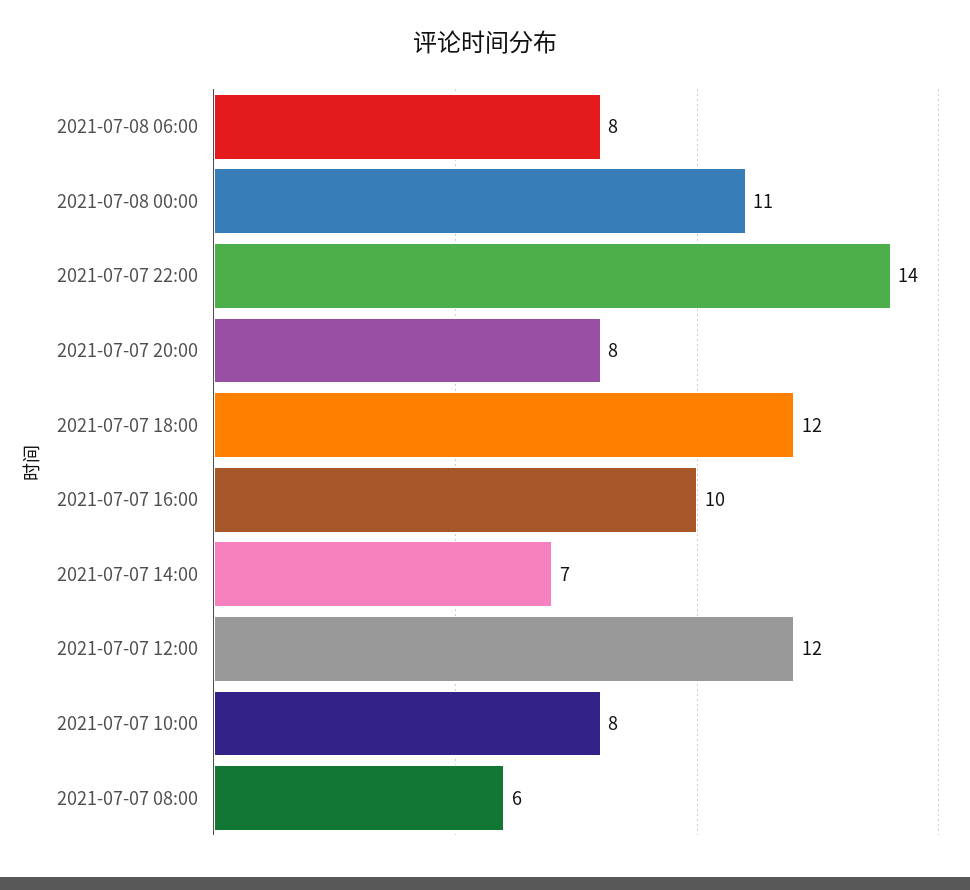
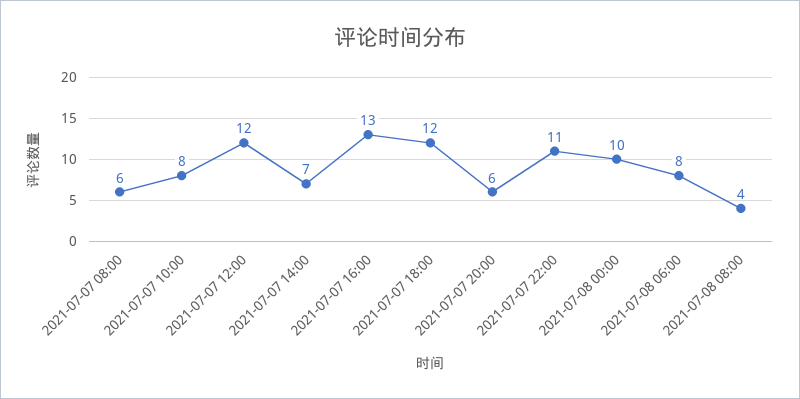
2021-07-08 00:00: 11 -> 10
2021-07-07 22:00: 14 -> 11
2021-07-07 20:00: 8 -> 6
2021-07-07 16:00: 10 -> 13
2021-07-08 08:00: none -> 4

